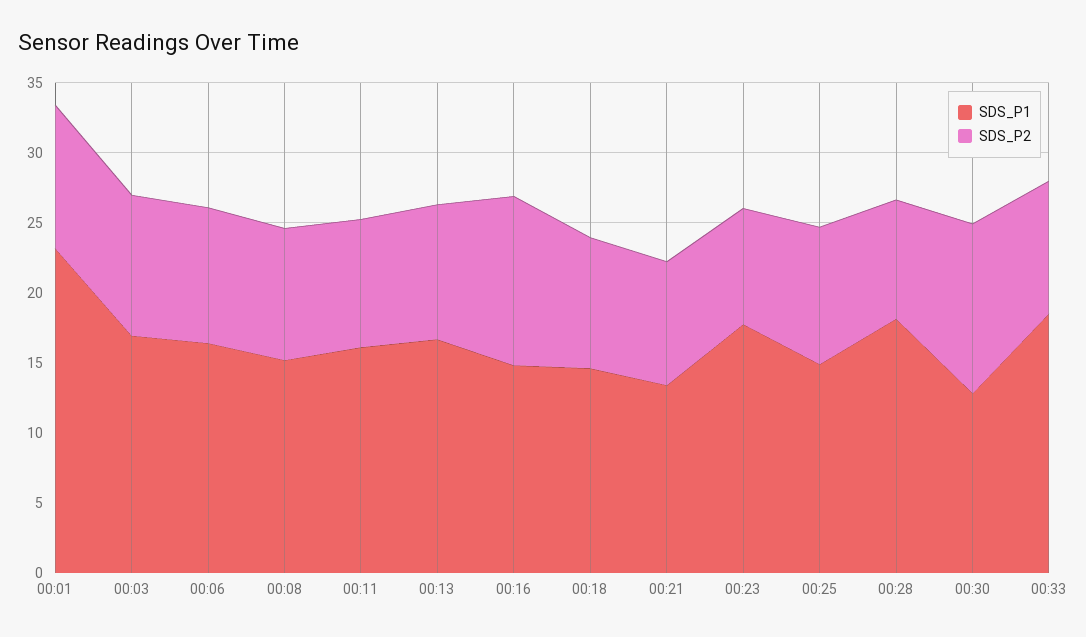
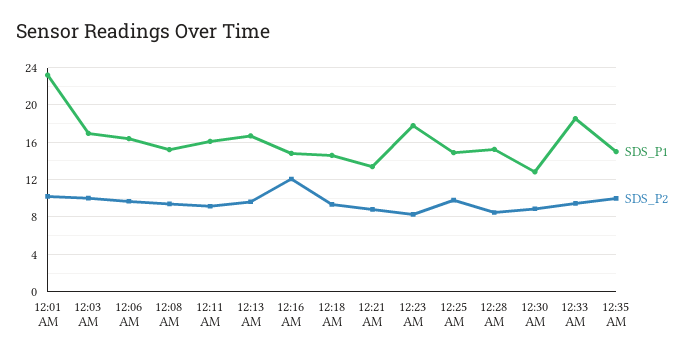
SDS_P1, 00:28: 18 -> 15
SDS_P2, 00:30: 12 -> 9
SDS_P1, 12:35 AM: none -> 15
SDS_P2, 12:35 AM: none -> 10

